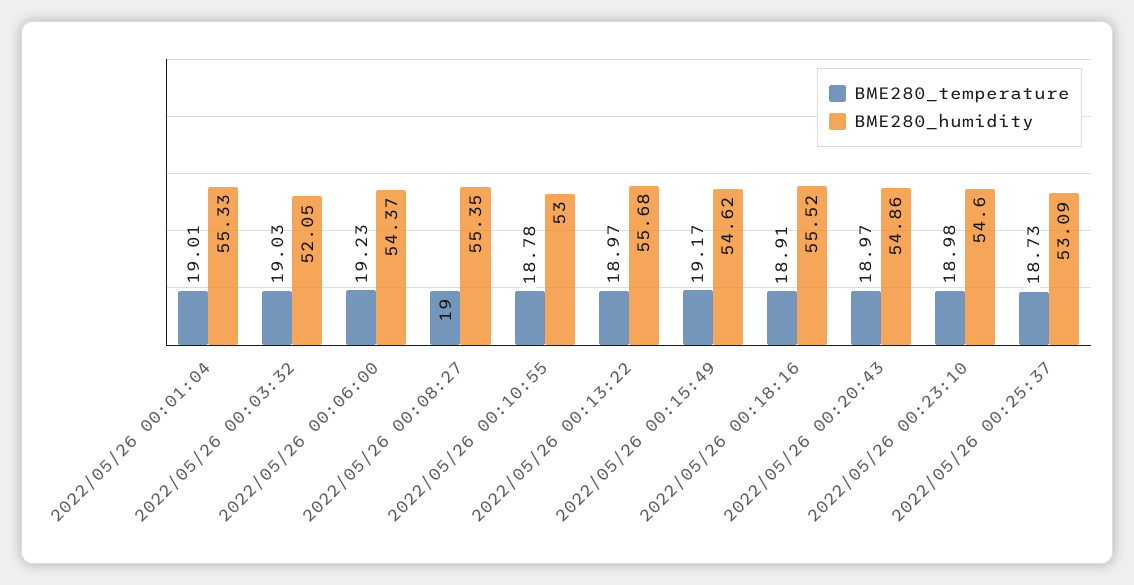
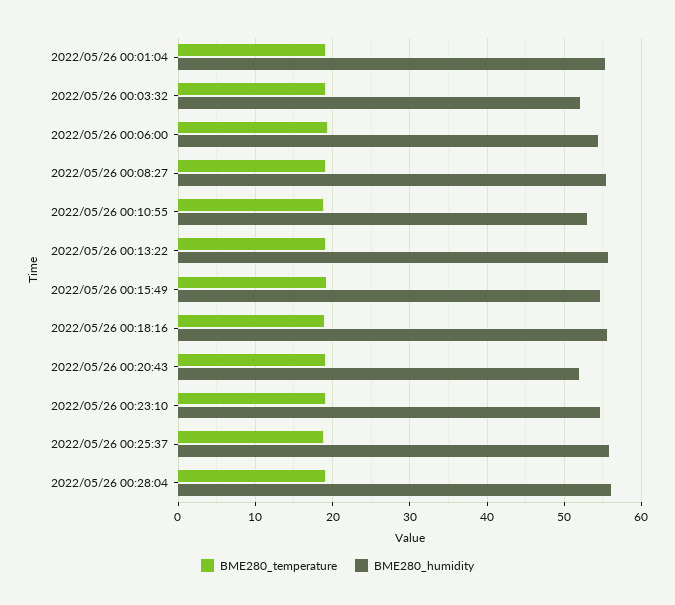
BME280_humidity, 2022/05/26 00:20:43: 54.86 -> 52
BME280_humidity, 2022/05/26 00:25:37: 53.09 -> 56
BME280_temperature, 2022/05/26 00:28:04: none -> 19
BME280_humidity, 2022/05/26 00:28:04: none -> 56

